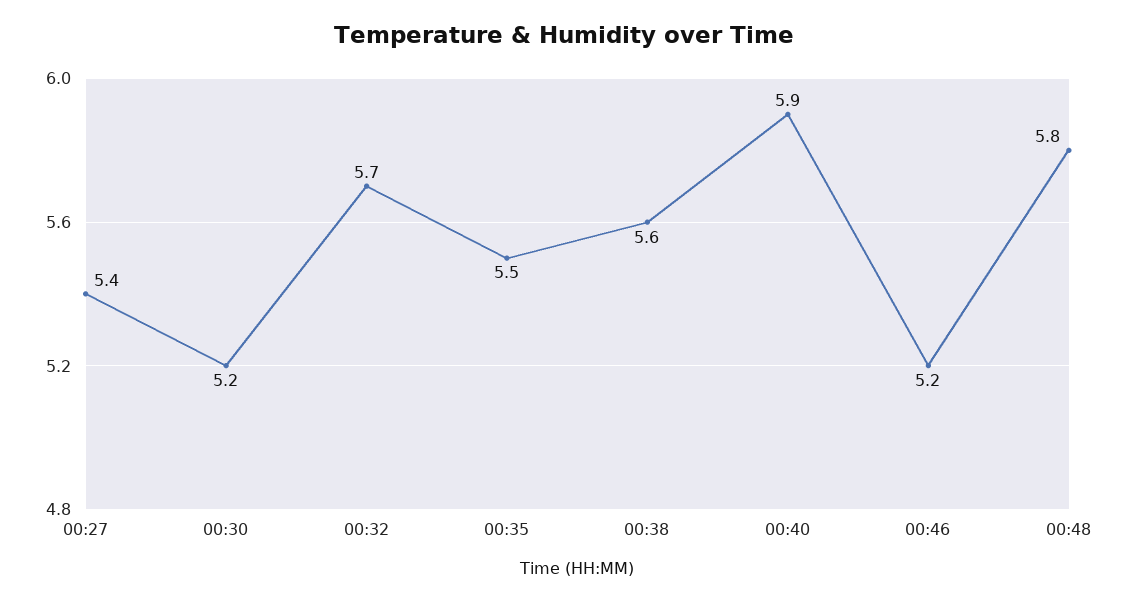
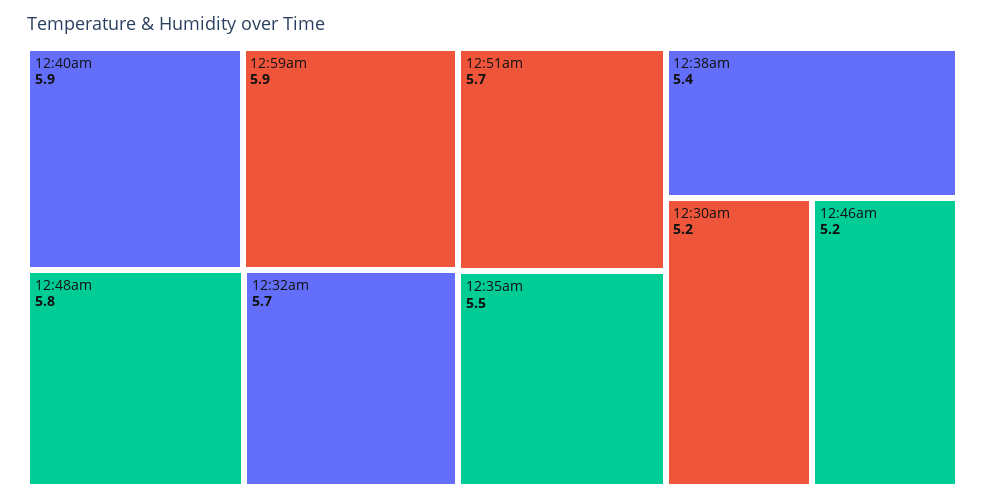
00:27: 5.4 -> none
00:38: 5.6 -> 5.4
12:59am: none -> 5.9
12:51am: none -> 5.7

